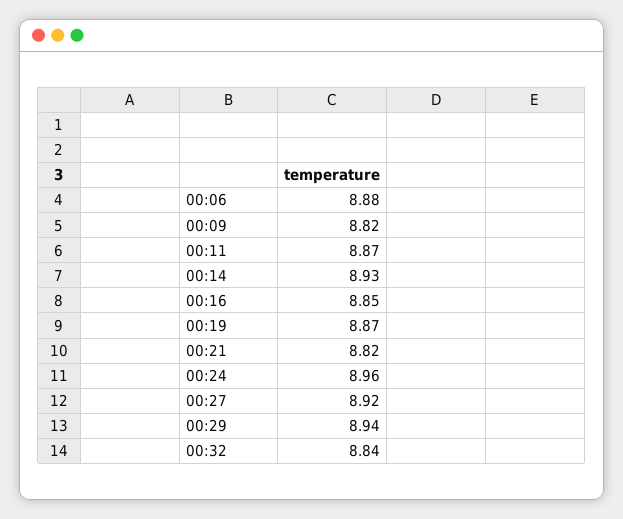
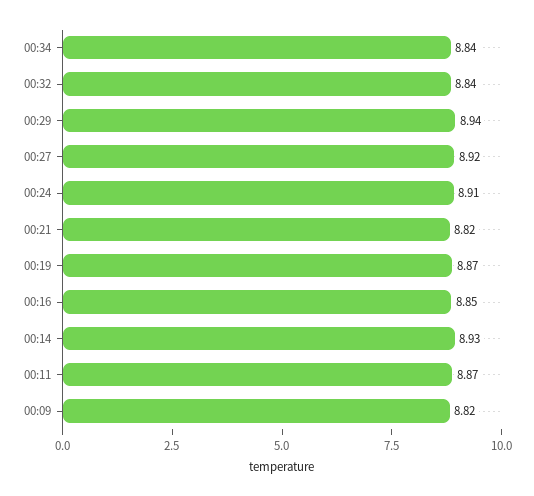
00:06: 8.88 -> none
00:24: 8.96 -> 8.91
00:34: none -> 8.84

